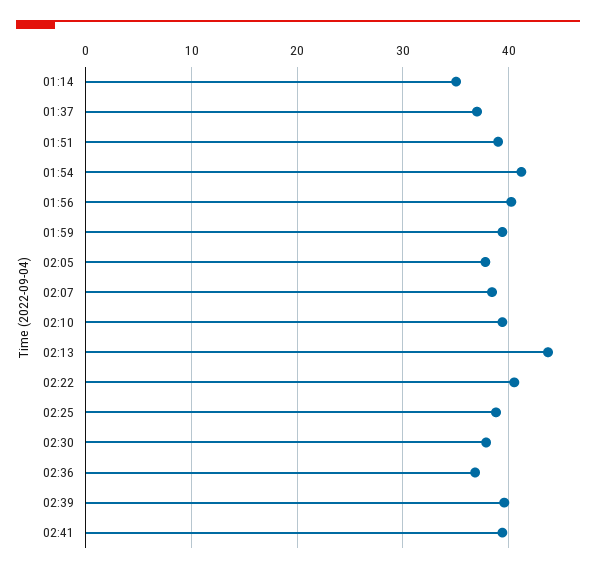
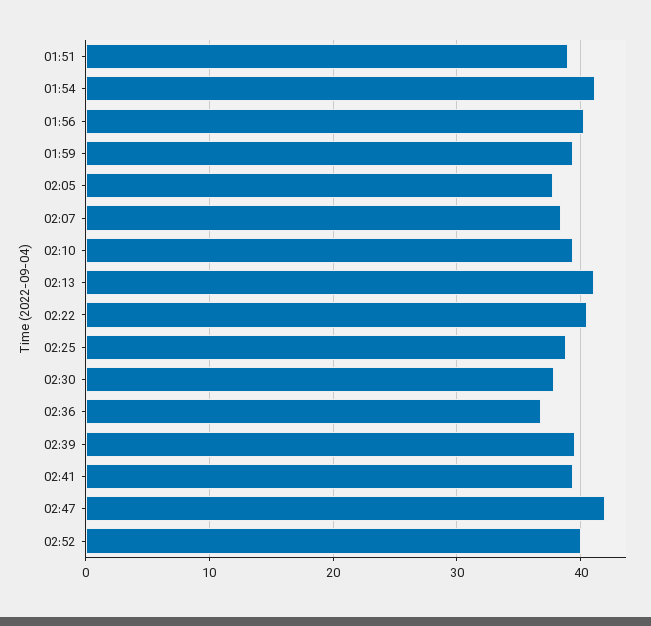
01:14: 35 -> none
01:37: 37 -> none
02:13: 44 -> 41
02:47: none -> 42
02:52: none -> 40

